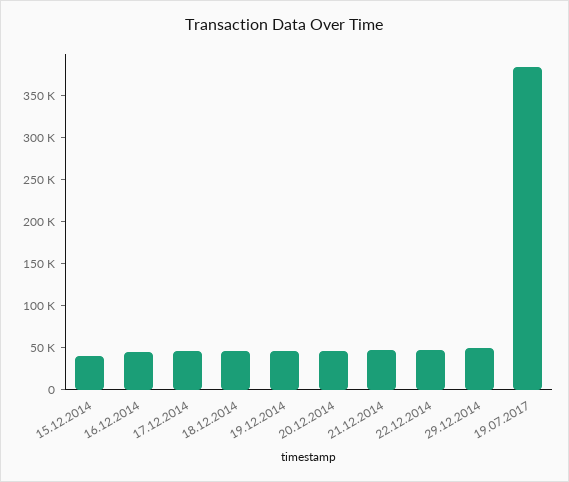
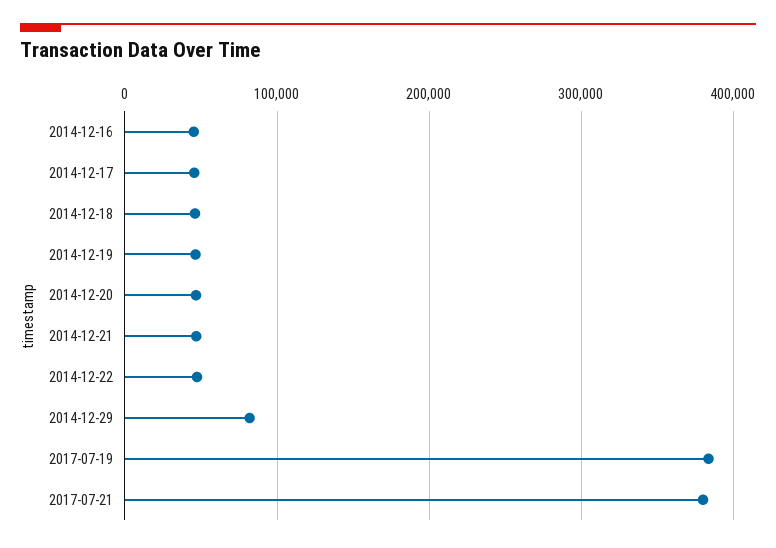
15.12.2014: 40000 -> none
29.12.2014: 50000 -> 80000
2017-07-21: none -> 380000

